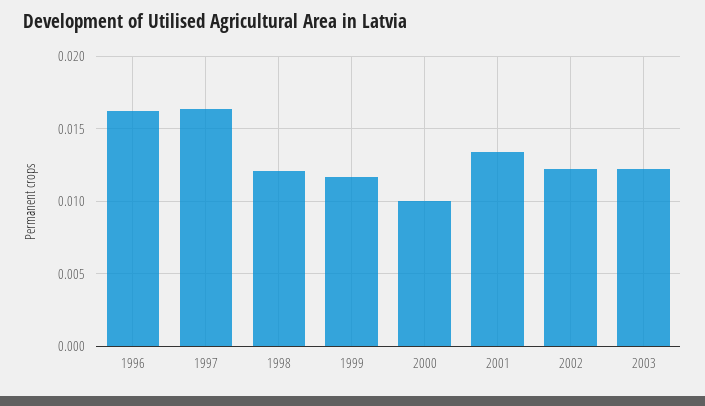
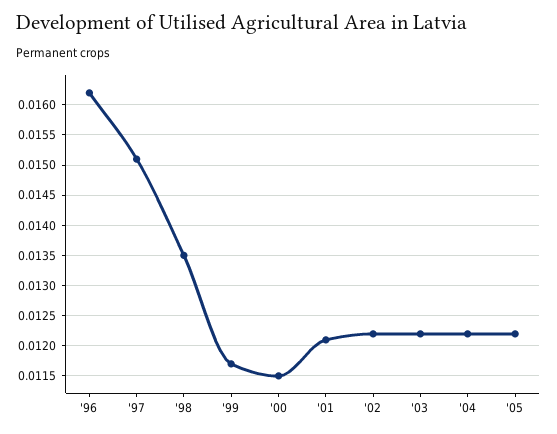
1997: 0.0165 -> 0.0151
1998: 0.012 -> 0.0135
2000: 0.01 -> 0.0115
2001: 0.0135 -> 0.0121
'04: none -> 0.0122
'05: none -> 0.0122

